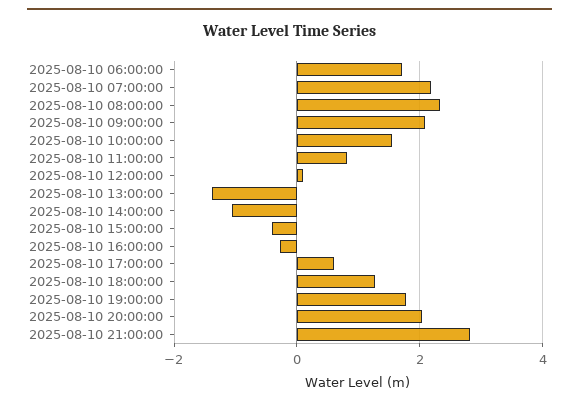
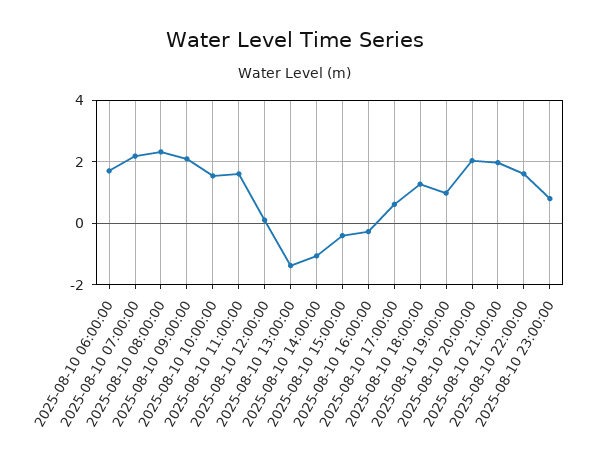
2025-08-10 11:00:00: 0.8 -> 1.6
2025-08-10 19:00:00: 1.8 -> 1
2025-08-10 21:00:00: 2.8 -> 2
2025-08-10 22:00:00: none -> 1.6
2025-08-10 23:00:00: none -> 0.8

